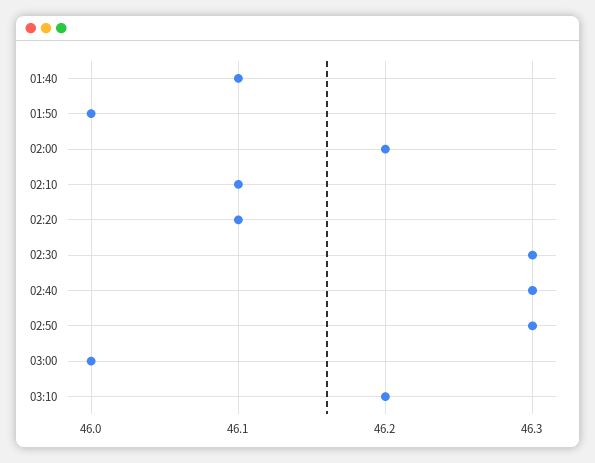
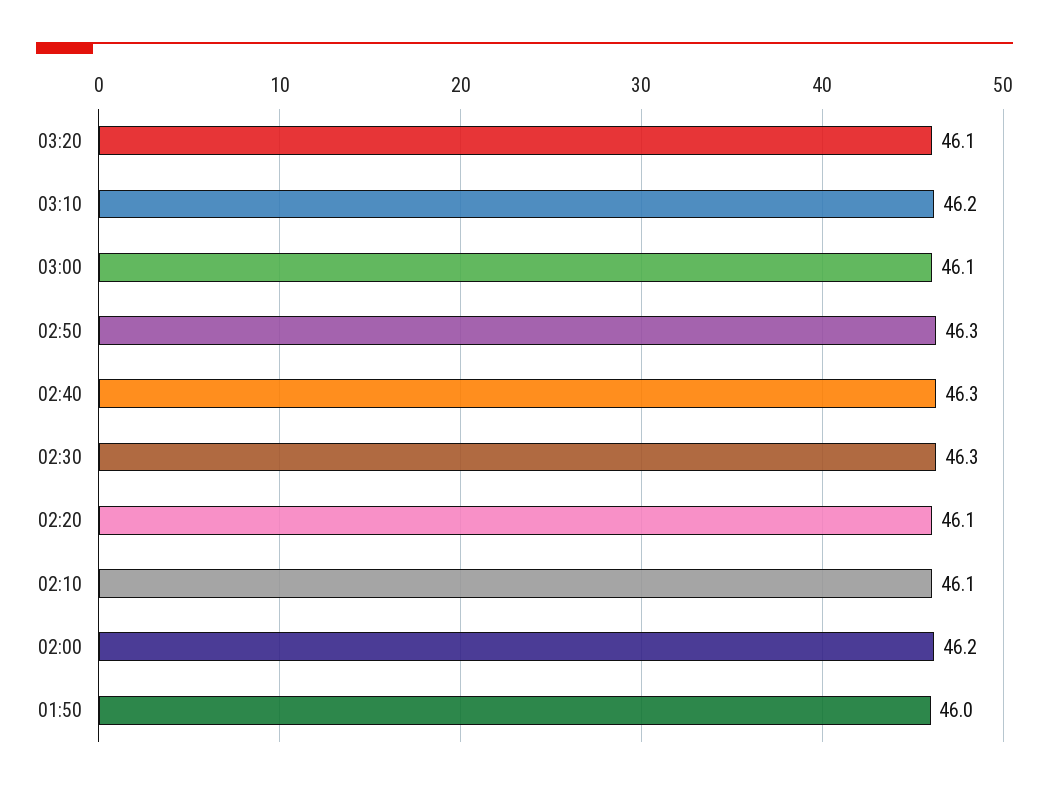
01:40: 46.1 -> none
03:00: 46 -> 46.1
03:20: none -> 46.1

